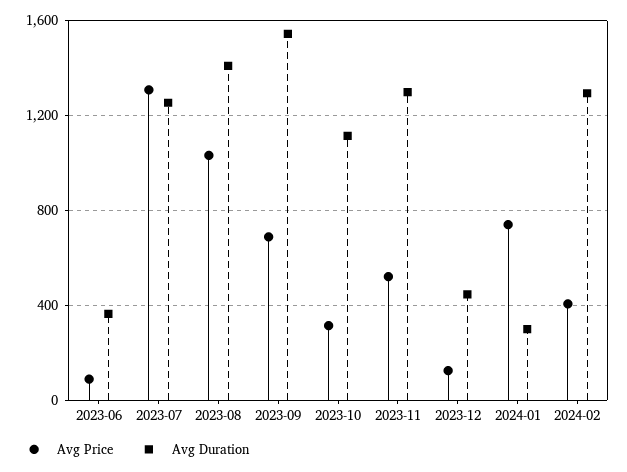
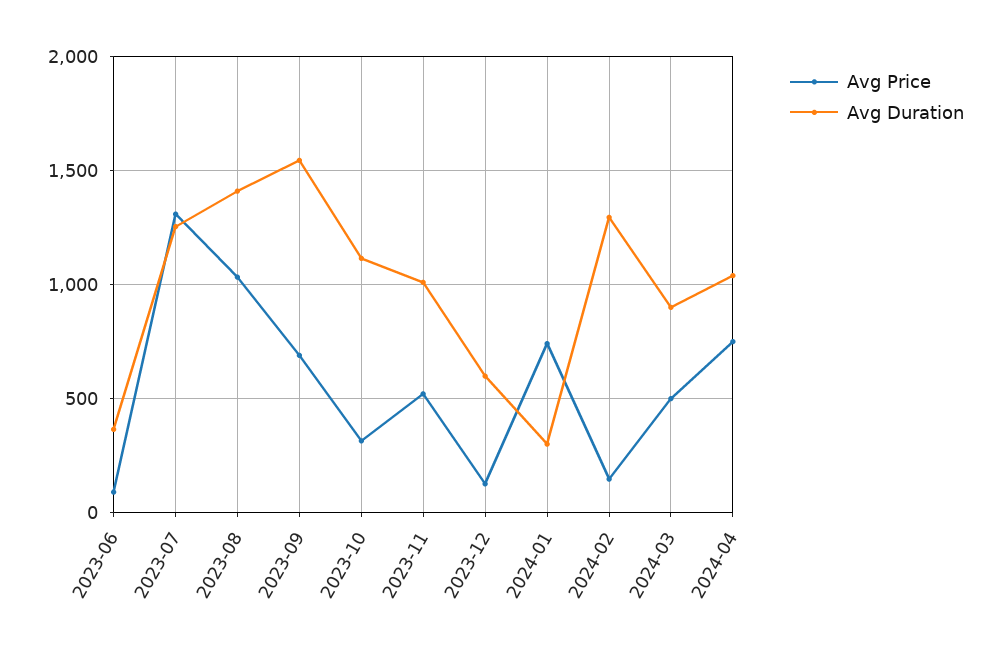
Avg Duration, 2023-11: 1300 -> 1000
Avg Duration, 2023-12: 450 -> 600
Avg Price, 2024-02: 400 -> 150
Avg Price, 2024-03: none -> 500
Avg Duration, 2024-03: none -> 900
Avg Price, 2024-04: none -> 750
Avg Duration, 2024-04: none -> 1050

